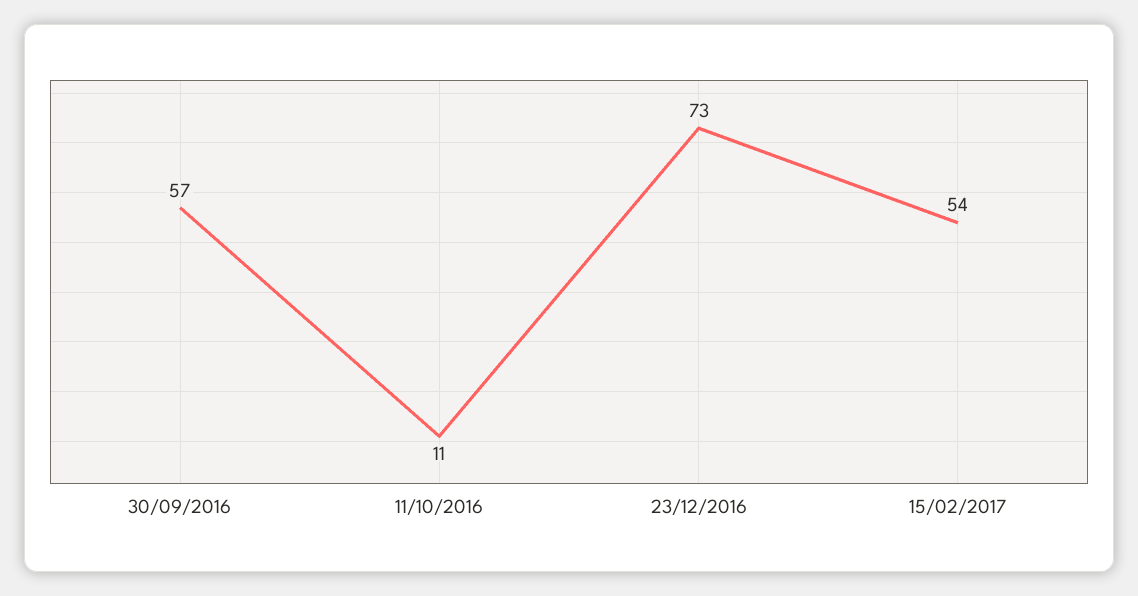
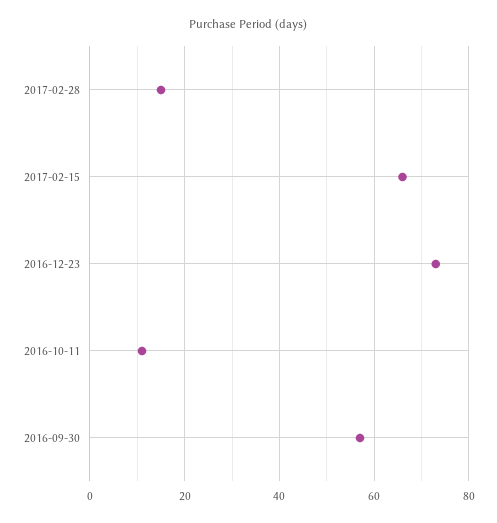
15/02/2017: 54 -> 65
2017-02-28: none -> 15

